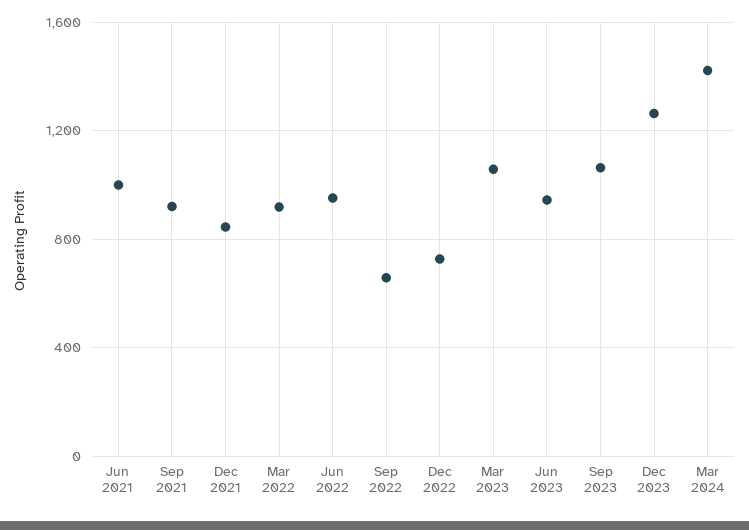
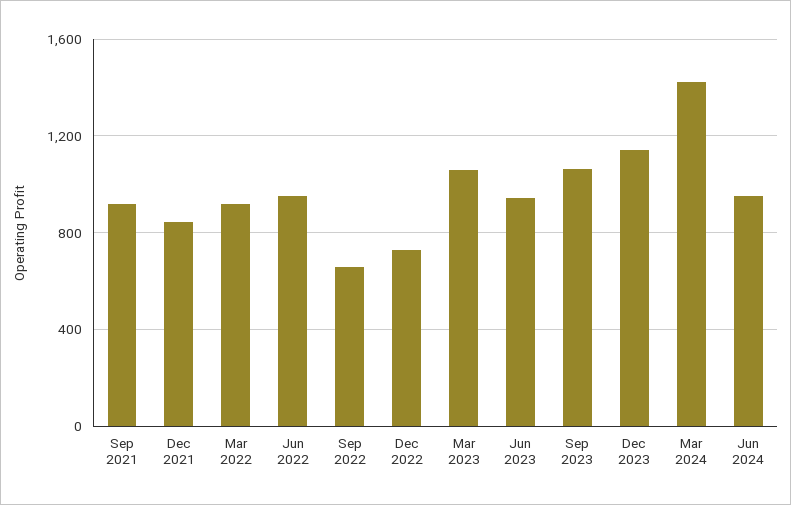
Jun 2021: 1000 -> none
Dec 2023: 1250 -> 1150
Jun 2024: none -> 950

